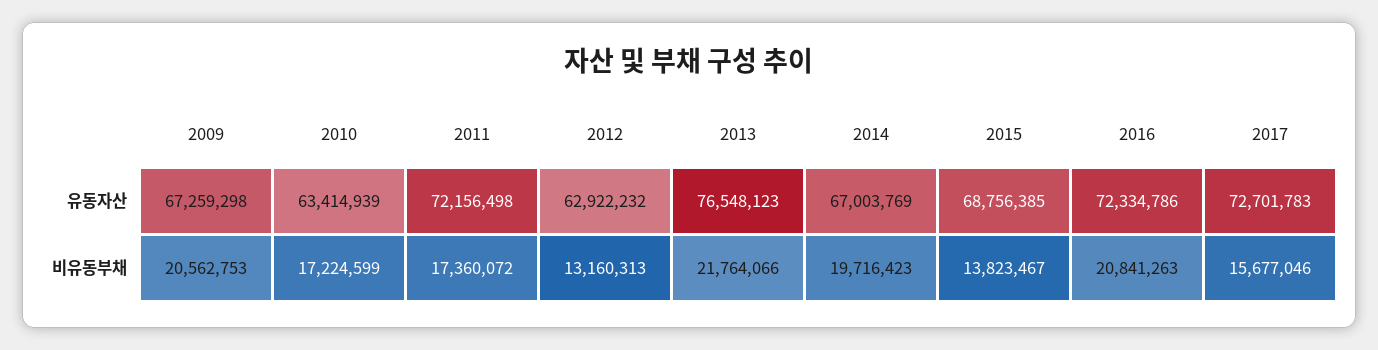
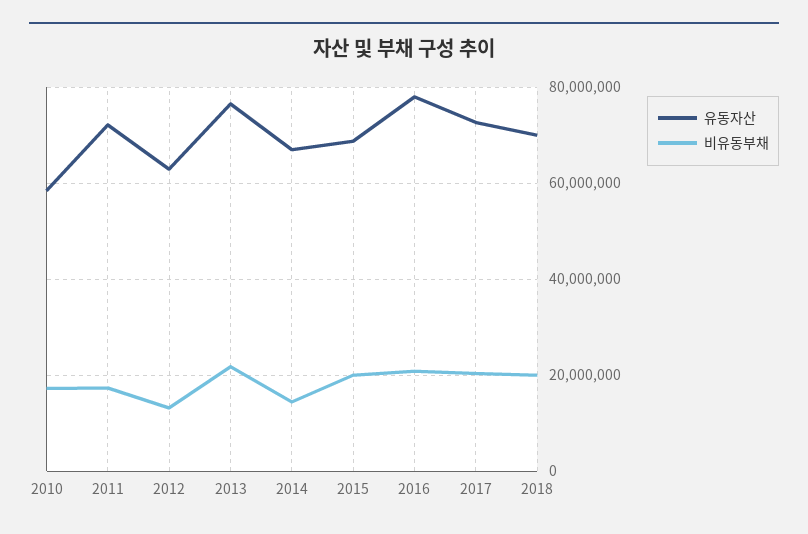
유동자산, 2009: 67259298 -> none
유동자산, 2010: 63414939 -> 58000000
유동자산, 2016: 72334786 -> 78000000
비유동부채, 2009: 20562753 -> none
비유동부채, 2014: 19716423 -> 14000000
비유동부채, 2015: 13823467 -> 20000000
비유동부채, 2017: 15677046 -> 20000000
유동자산, 2018: none -> 70000000
비유동부채, 2018: none -> 20000000

